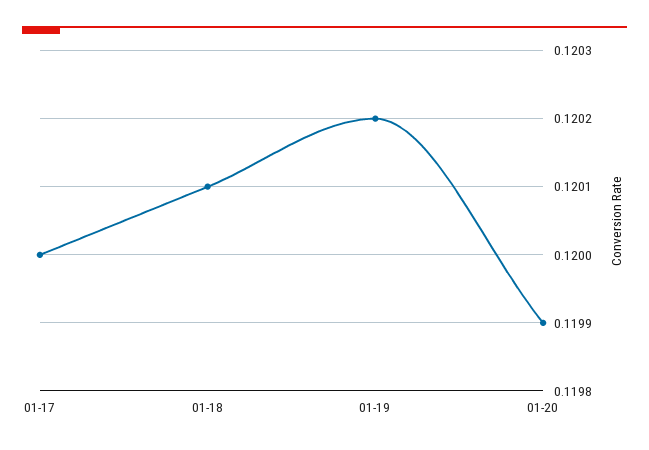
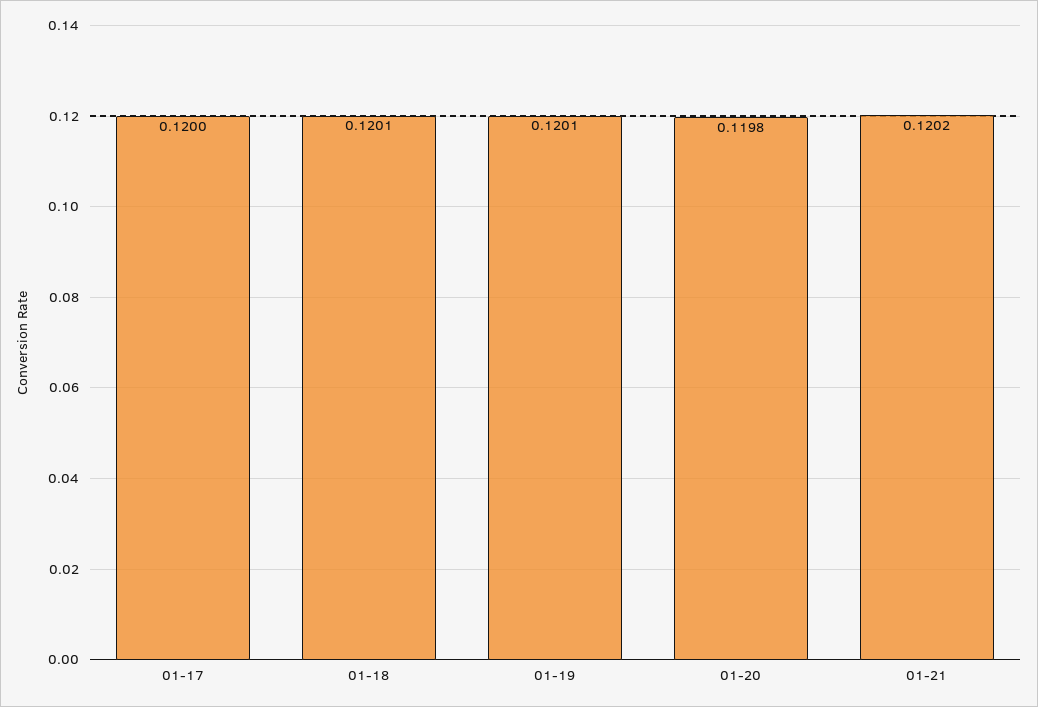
01-19: 0.1202 -> 0.1201
01-20: 0.1199 -> 0.1198
01-21: none -> 0.1202

